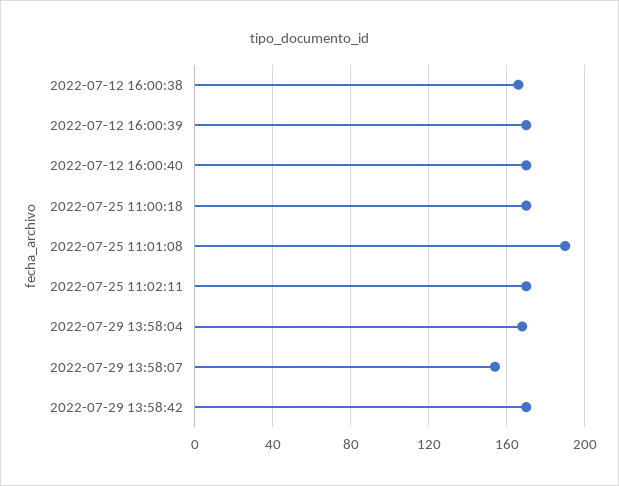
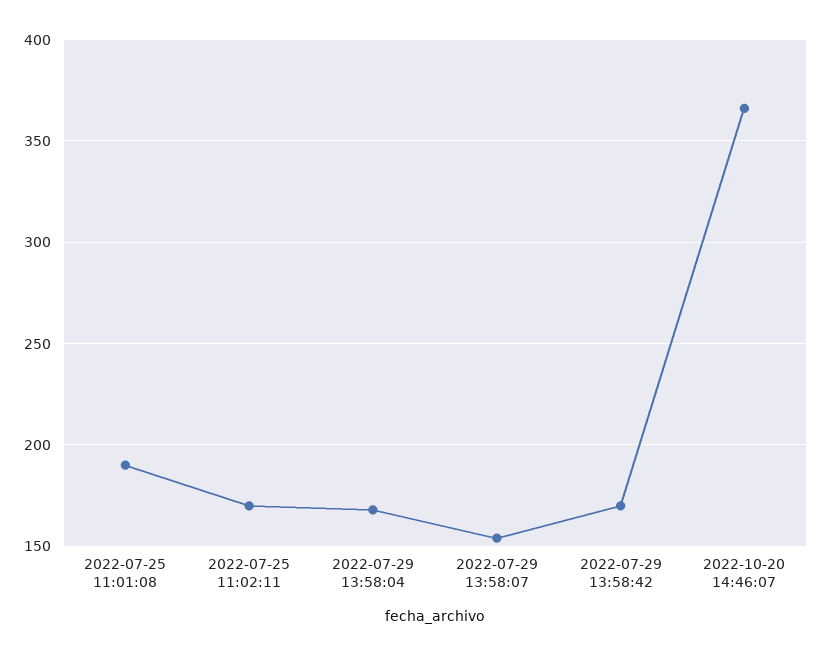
2022-07-12 16:00:38: 165 -> none
2022-07-12 16:00:39: 170 -> none
2022-07-12 16:00:40: 170 -> none
2022-07-25 11:00:18: 170 -> none
2022-10-20 14:46:07: none -> 365

